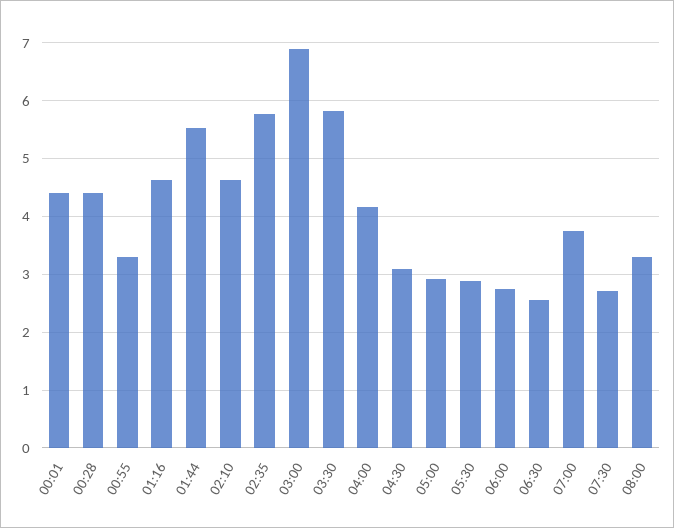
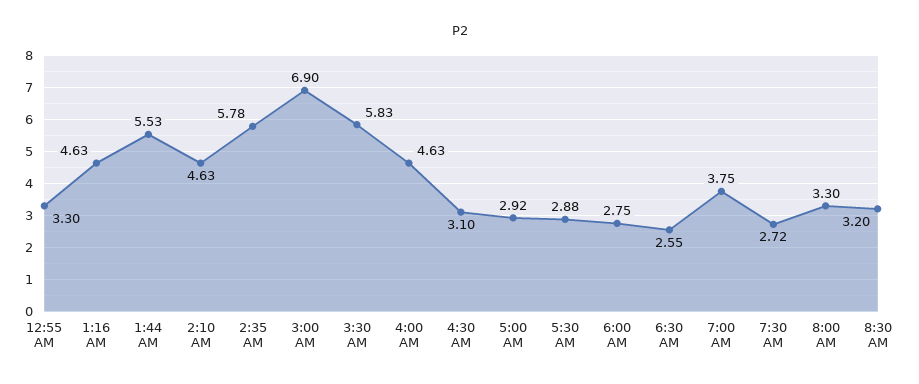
00:01: 4.4 -> none
00:28: 4.4 -> none
04:00: 4.2 -> 4.63
8:30 AM: none -> 3.2

